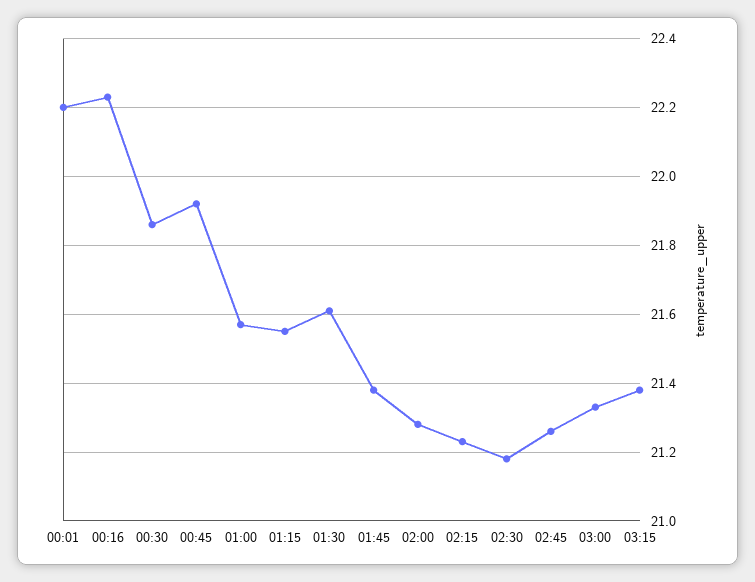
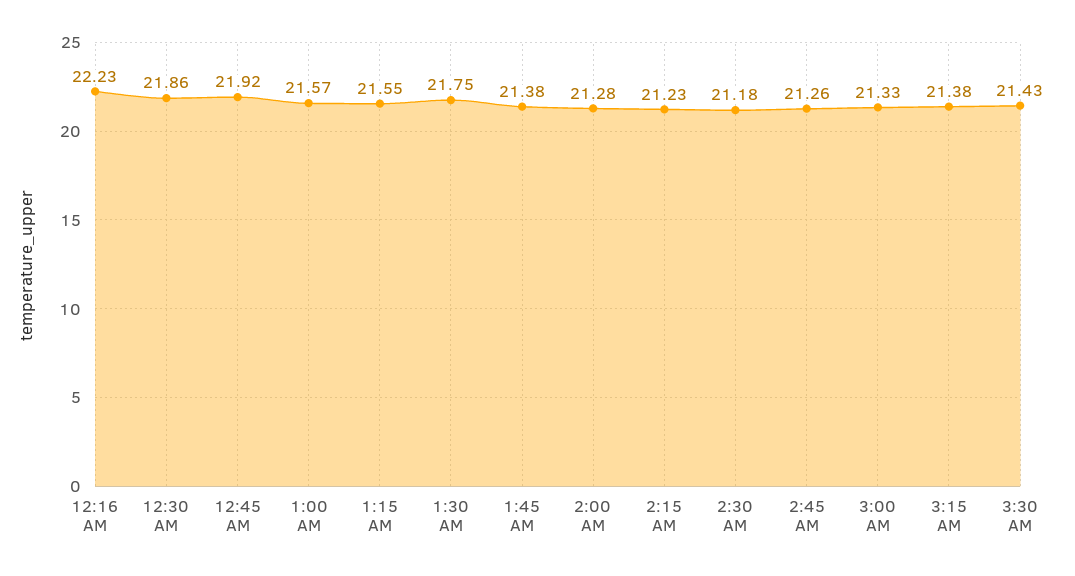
00:01: 22.2 -> none
01:30: 21.6 -> 21.75
3:30 AM: none -> 21.43

